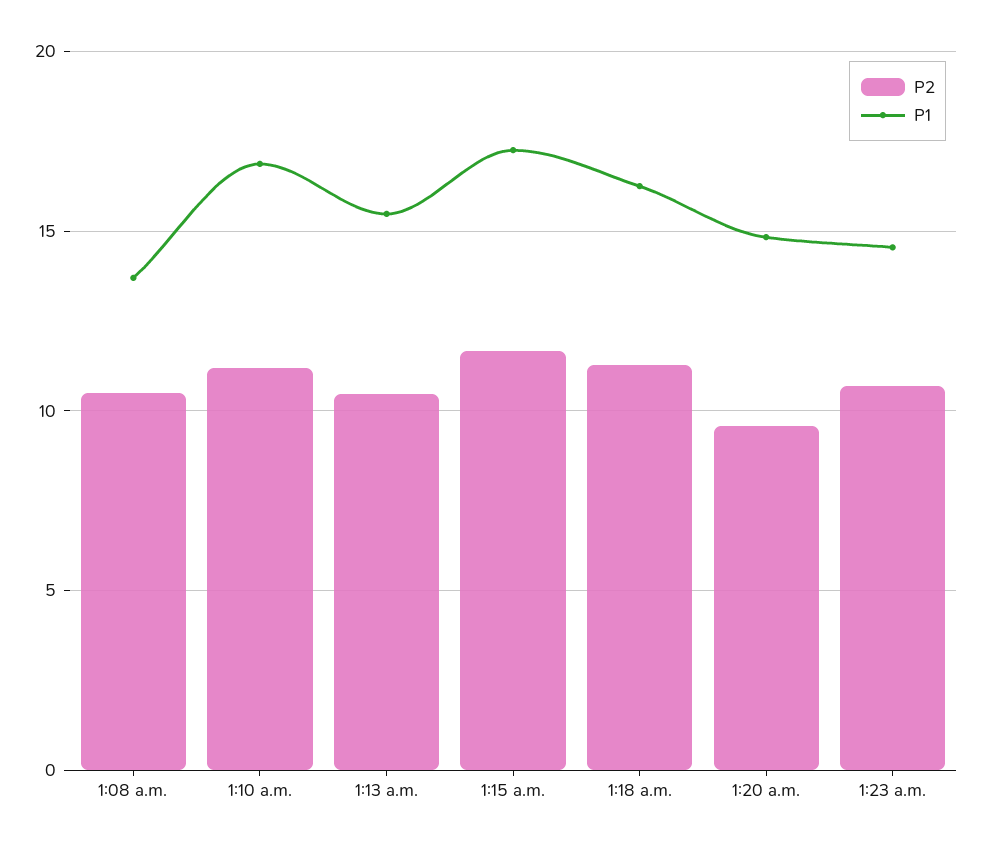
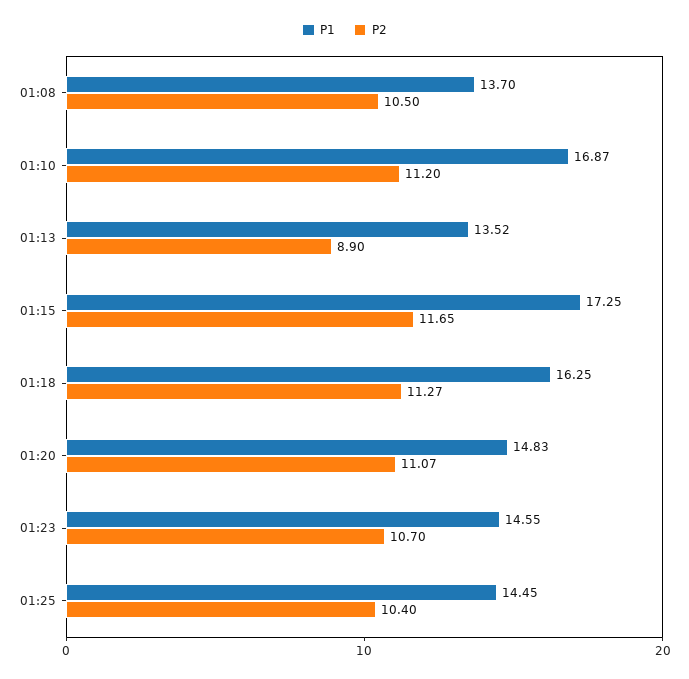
P2, 1:13 a.m.: 10.5 -> 8.9
P1, 1:13 a.m.: 15.5 -> 13.52
P2, 1:20 a.m.: 9.5 -> 11.07
P1, 01:25: none -> 14.45
P2, 01:25: none -> 10.4

